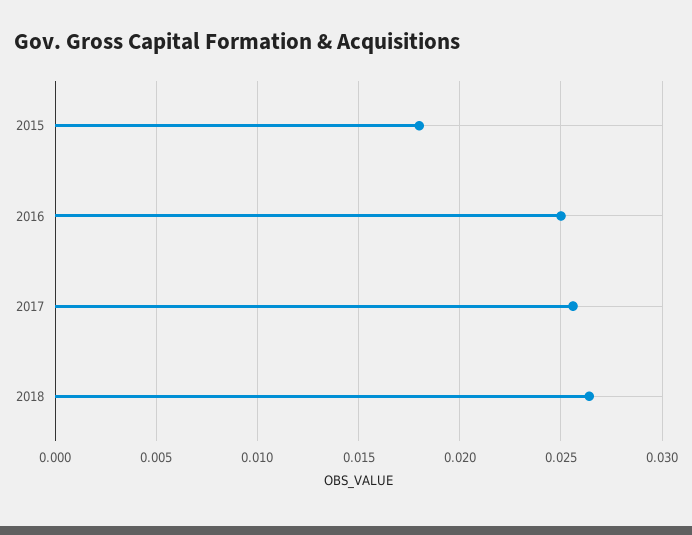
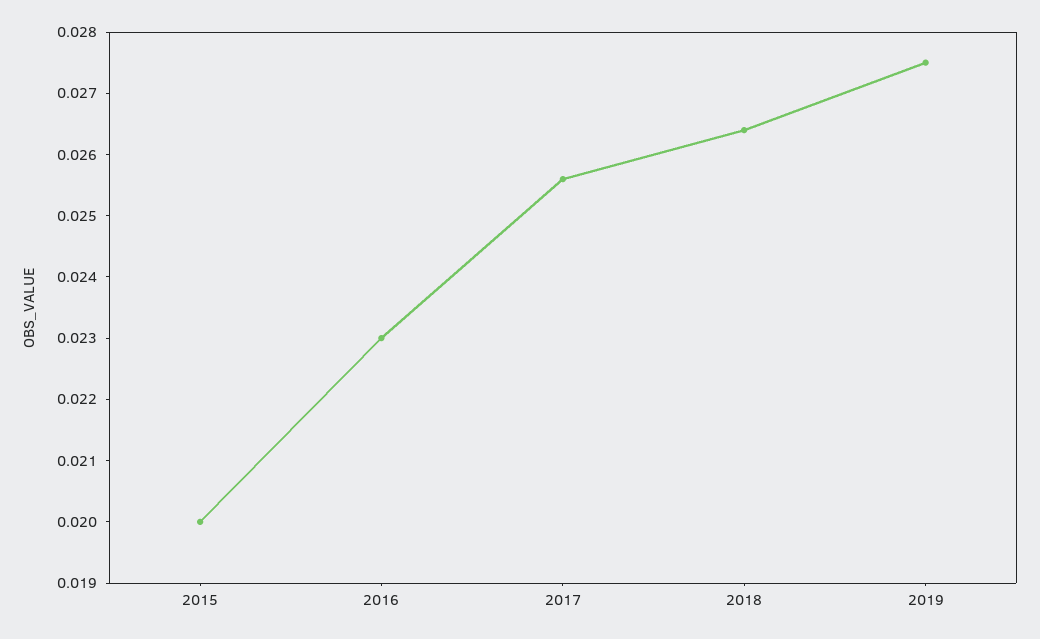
2015: 0.018 -> 0.02
2016: 0.025 -> 0.023
2019: none -> 0.0275

